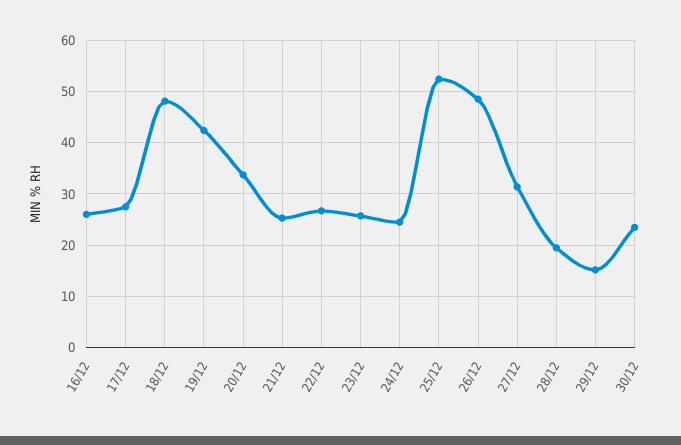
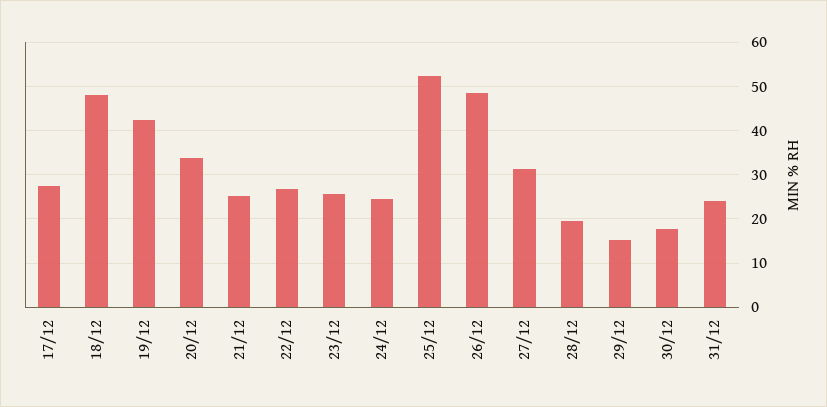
16/12: 26 -> none
30/12: 24 -> 18
31/12: none -> 24

